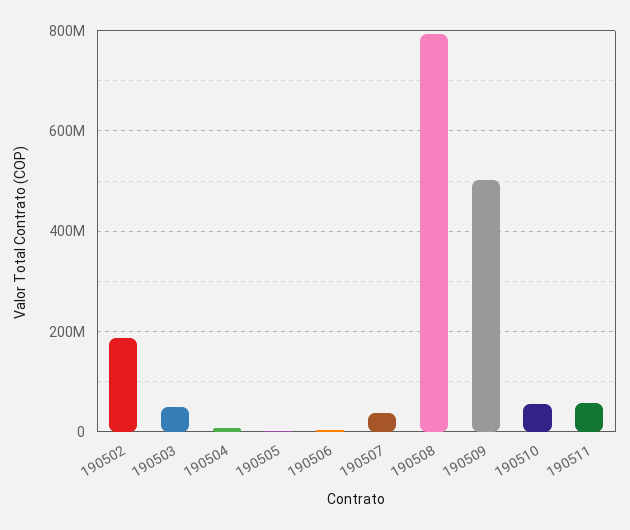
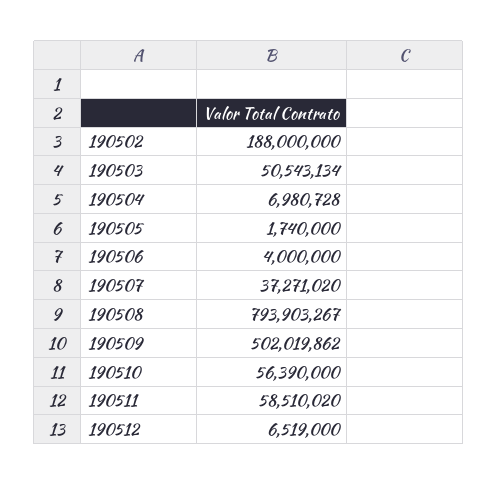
190512: none -> 6519000

